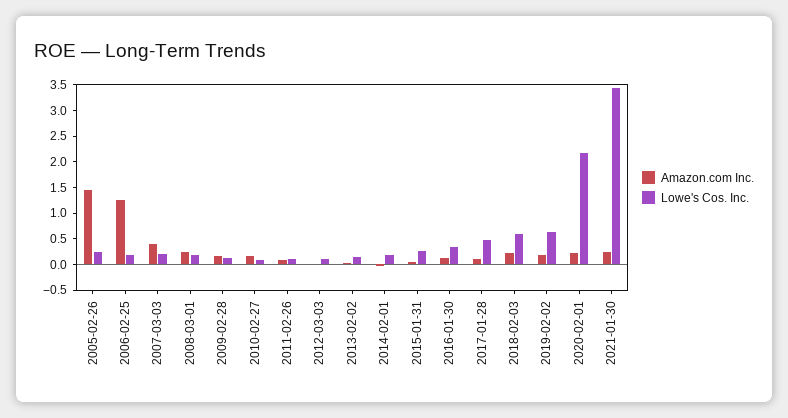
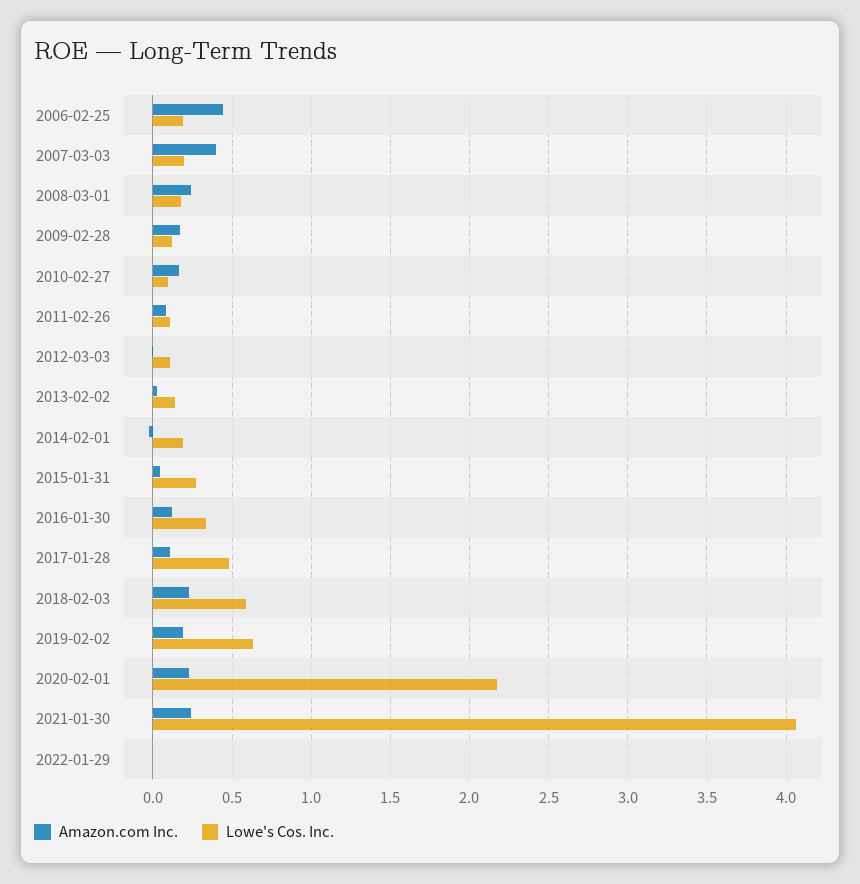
Amazon.com Inc., 2005-02-26: 1.5 -> none
Lowe's Cos. Inc., 2005-02-26: 0.25 -> none
Amazon.com Inc., 2006-02-25: 1.25 -> 0.45
Lowe's Cos. Inc., 2021-01-30: 3.5 -> 4.05
Amazon.com Inc., 2022-01-29: none -> 0
Lowe's Cos. Inc., 2022-01-29: none -> 0

